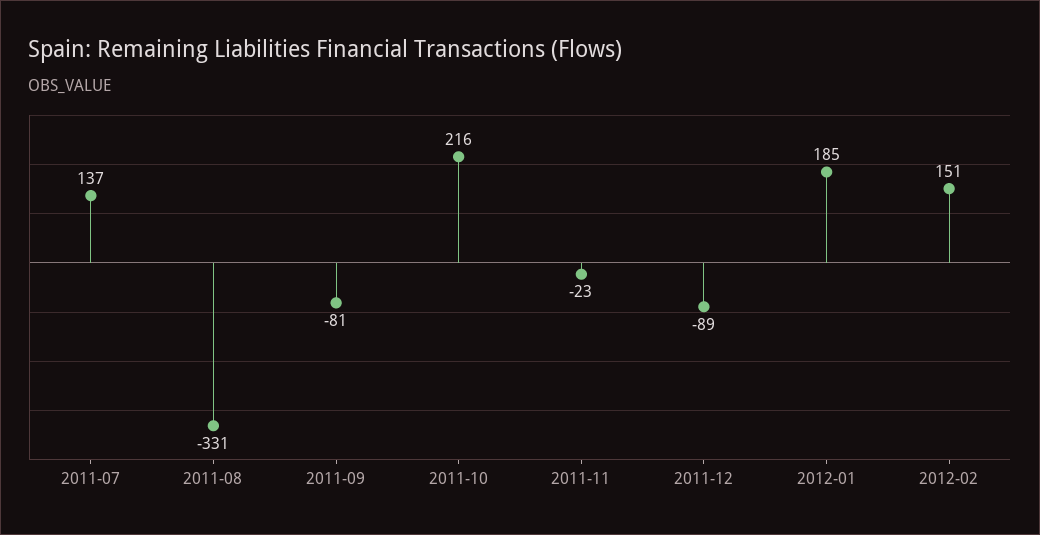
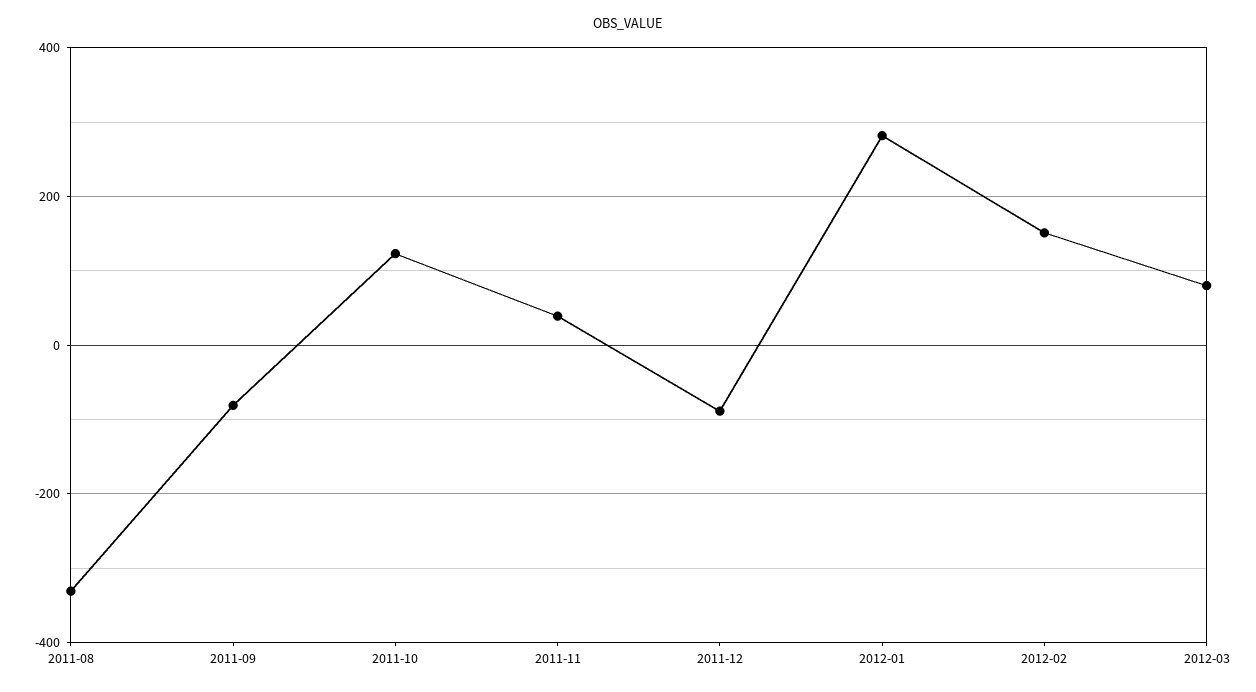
2011-07: 137 -> none
2011-10: 216 -> 120
2011-11: -23 -> 40
2012-01: 185 -> 280
2012-03: none -> 80

